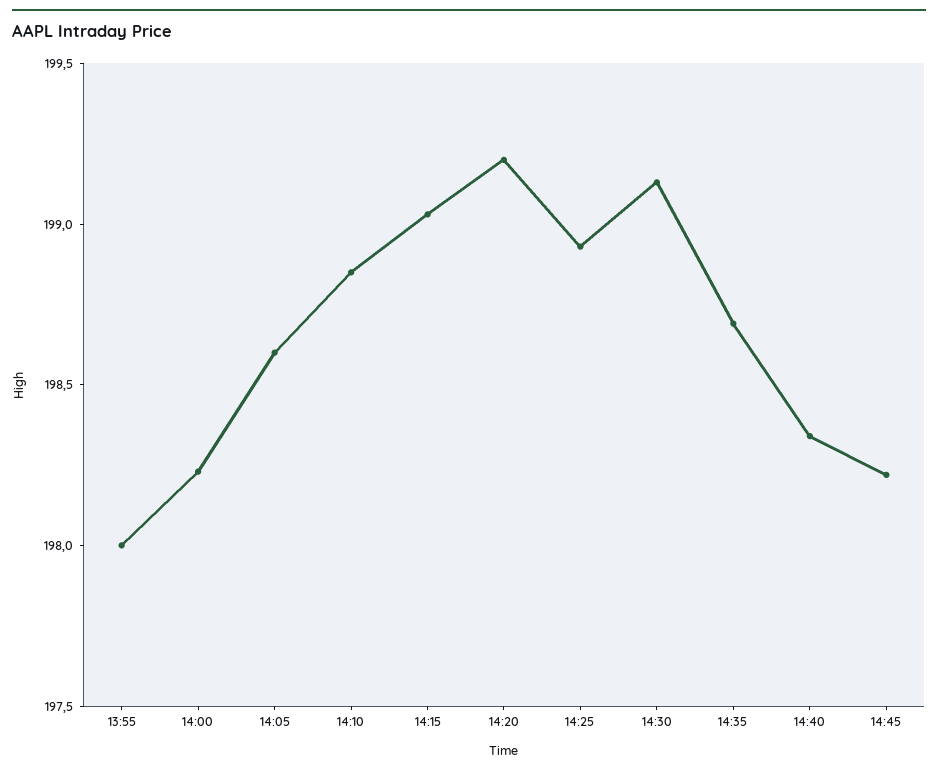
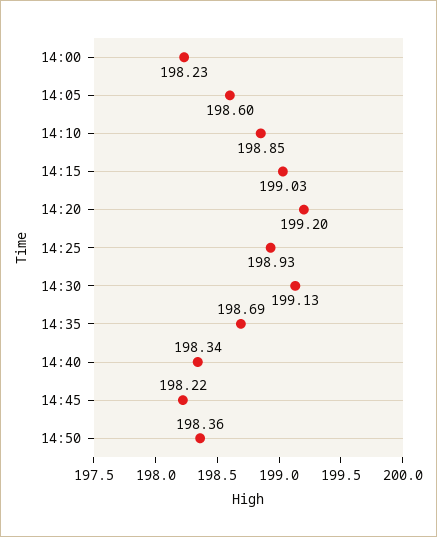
13:55: 198 -> none
14:50: none -> 198.36

